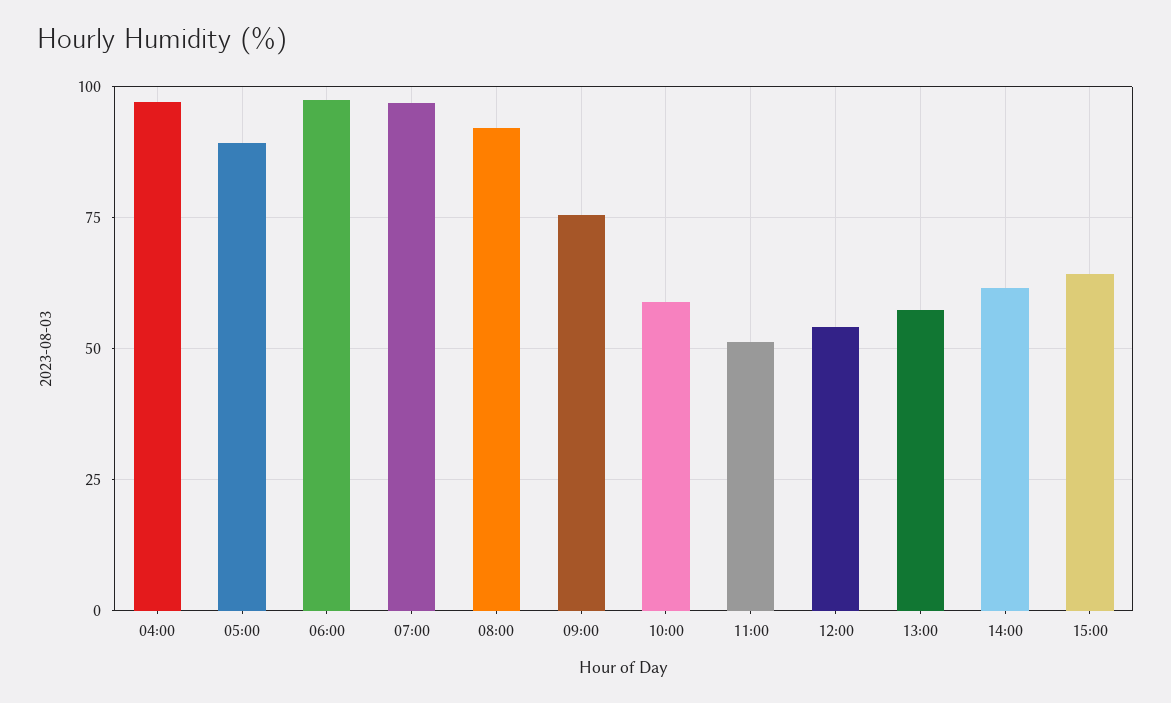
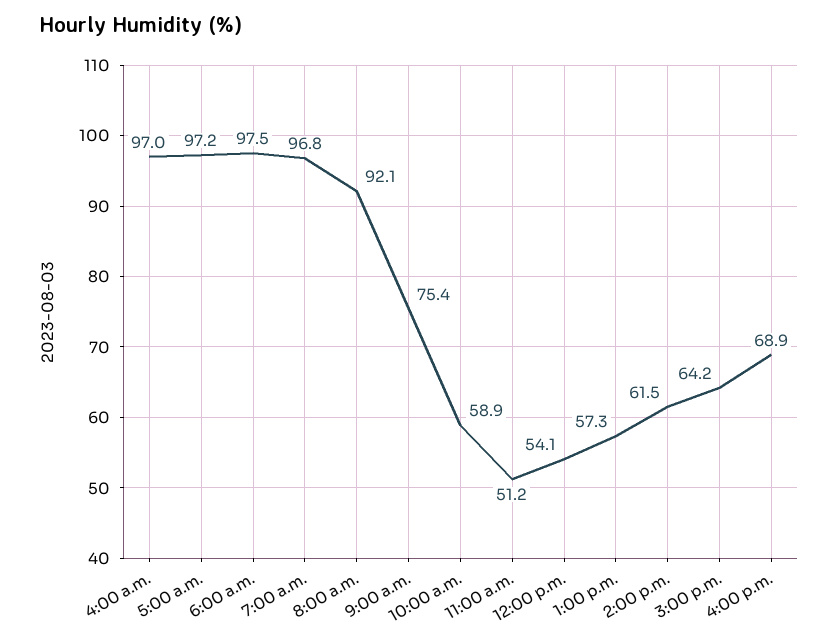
05:00: 90 -> 97.2
4:00 p.m.: none -> 68.9

